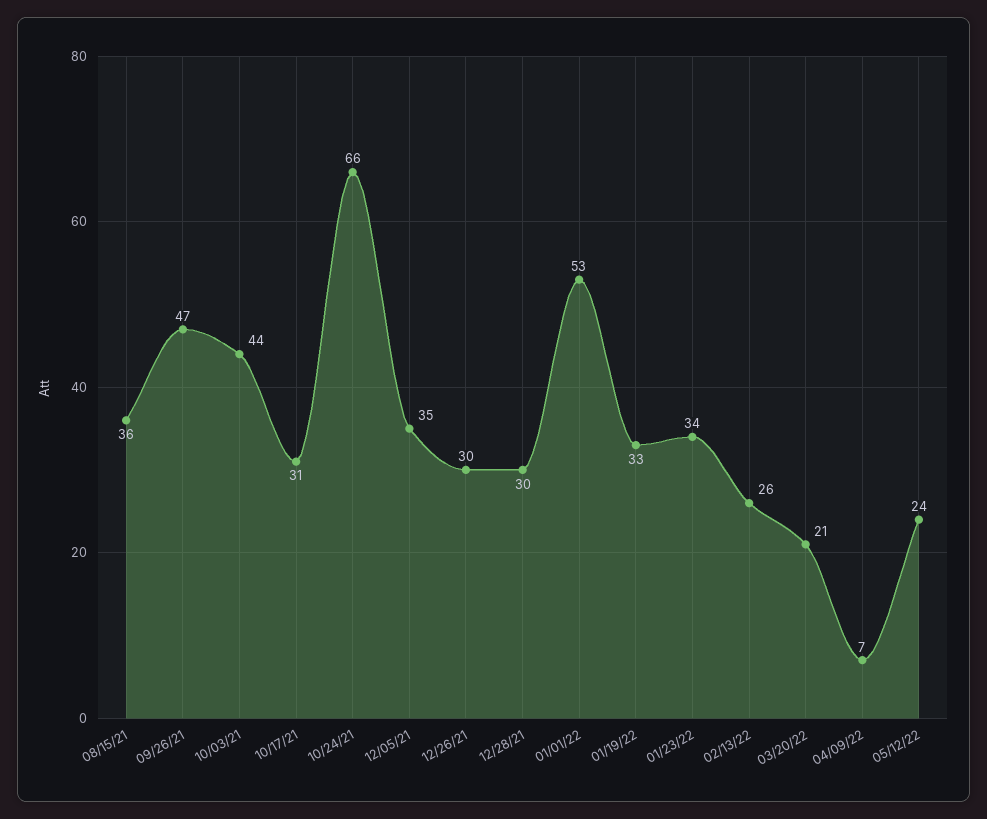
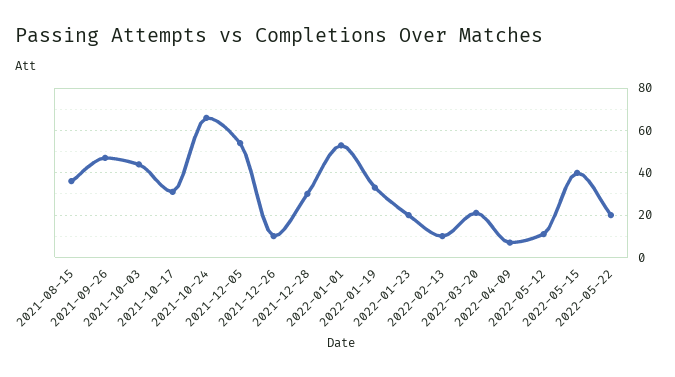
12/05/21: 35 -> 55
12/26/21: 30 -> 10
01/23/22: 34 -> 20
02/13/22: 26 -> 10
05/12/22: 24 -> 10
2022-05-15: none -> 40
2022-05-22: none -> 20

